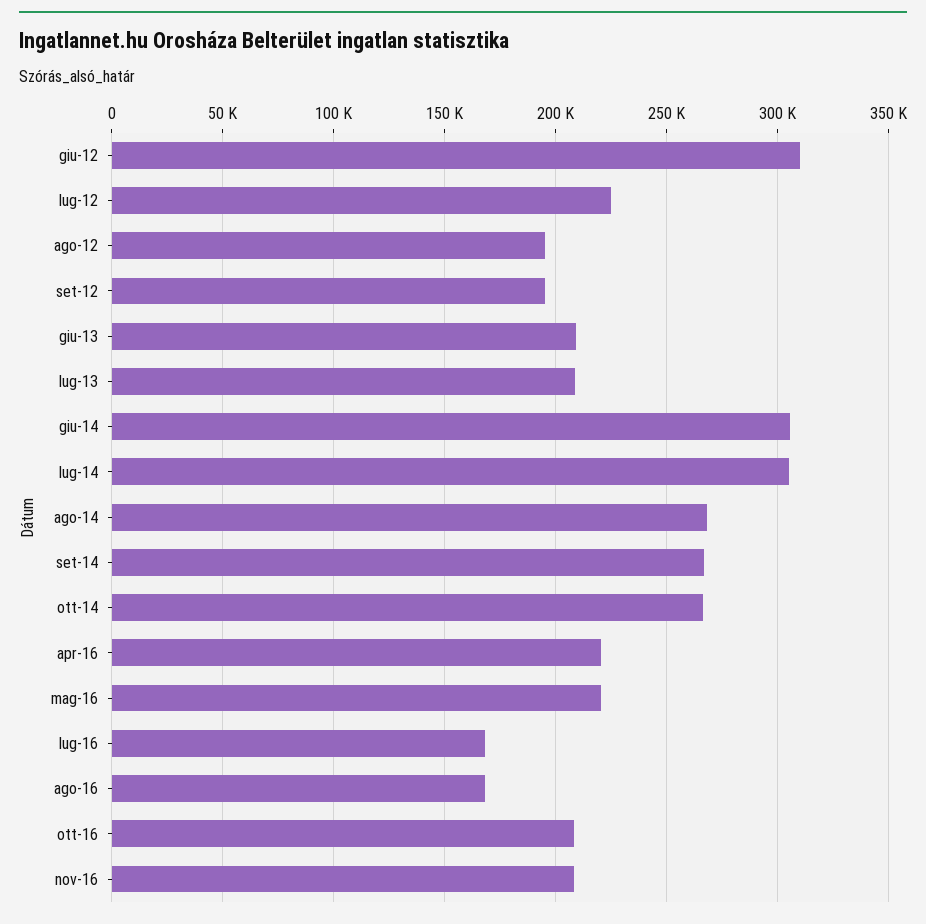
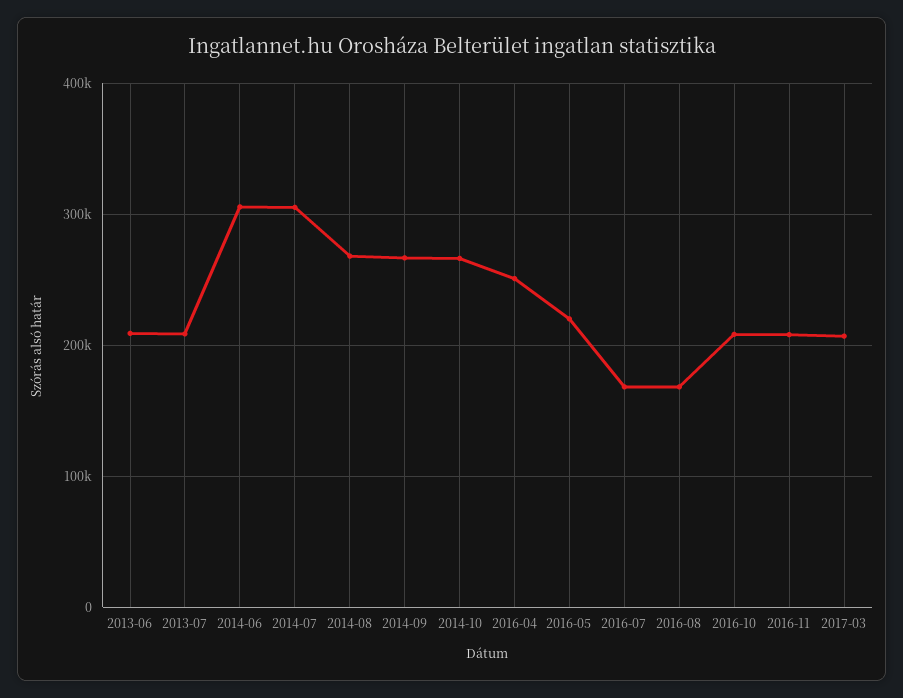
giu-12: 310000 -> none
lug-12: 225000 -> none
ago-12: 195000 -> none
set-12: 195000 -> none
apr-16: 220000 -> 250000
2017-03: none -> 210000

